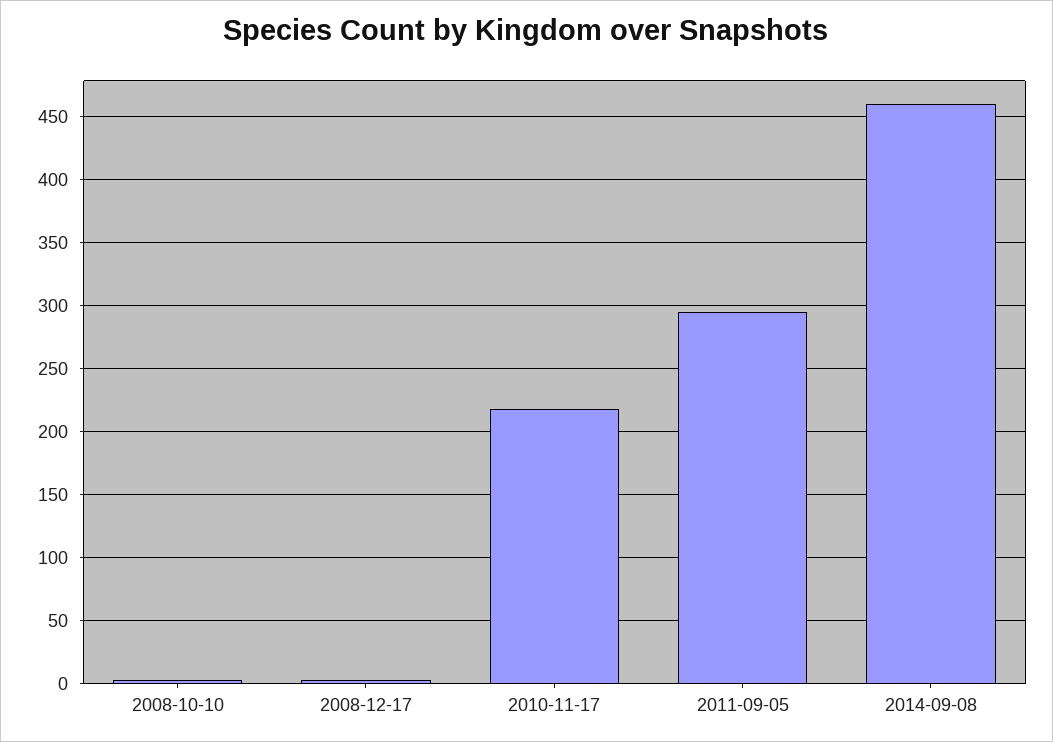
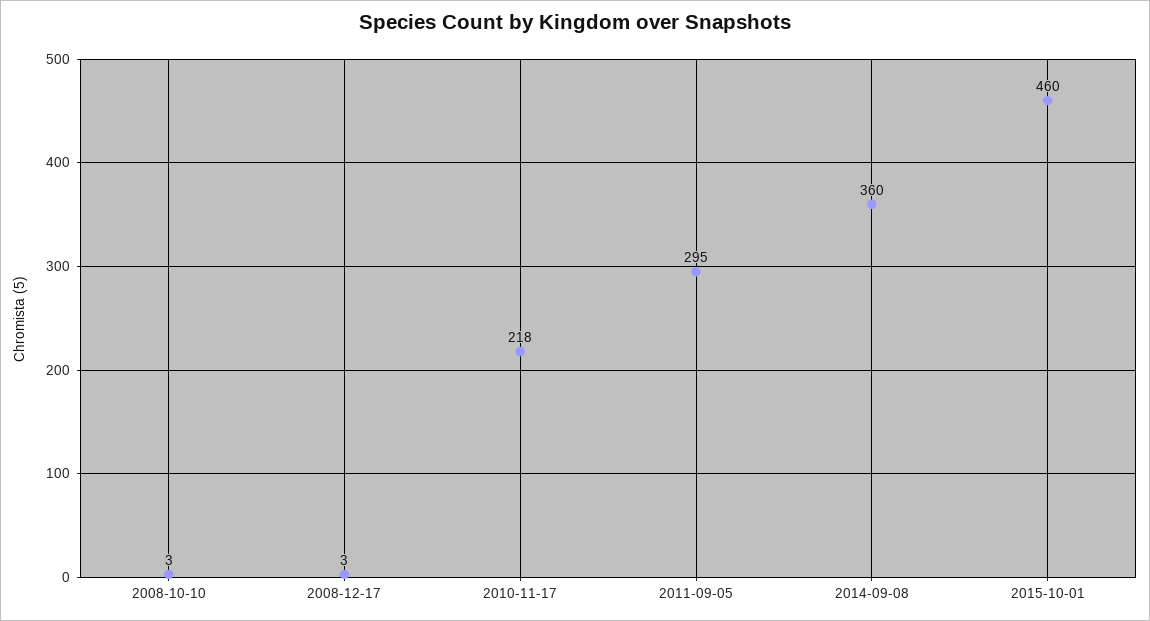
2014-09-08: 460 -> 360
2015-10-01: none -> 460

